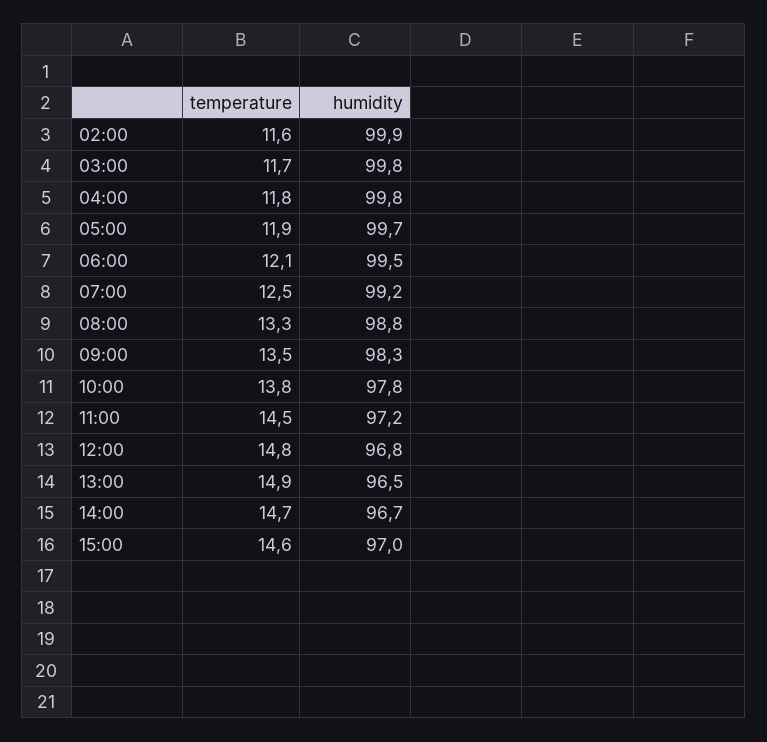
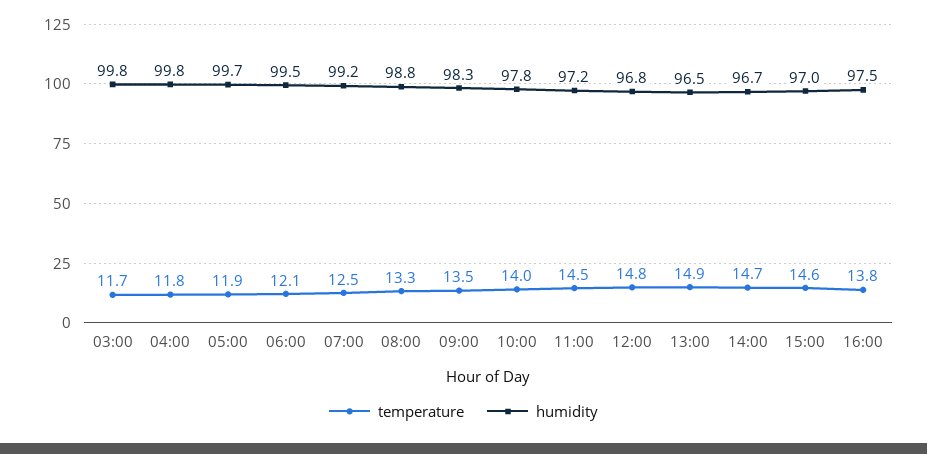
temperature, 02:00: 11.6 -> none
humidity, 02:00: 99.9 -> none
temperature, 10:00: 13.8 -> 14
temperature, 16:00: none -> 13.8
humidity, 16:00: none -> 97.5

